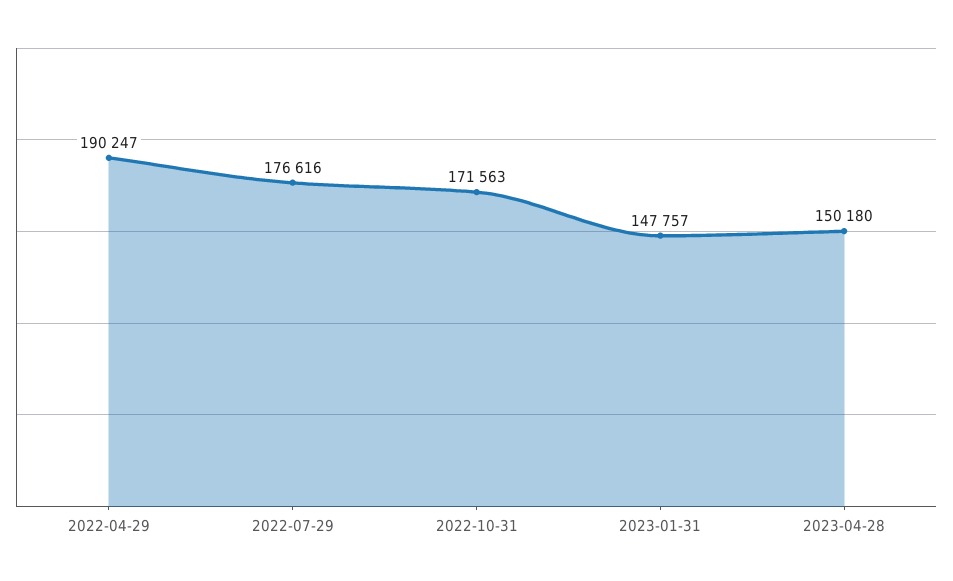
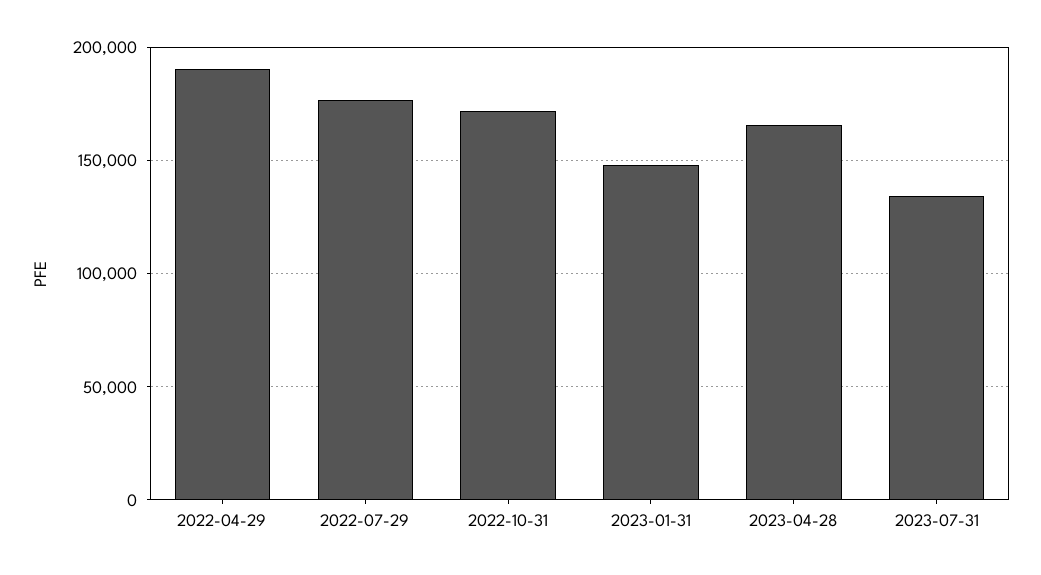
2023-04-28: 150180 -> 165000
2023-07-31: none -> 135000

